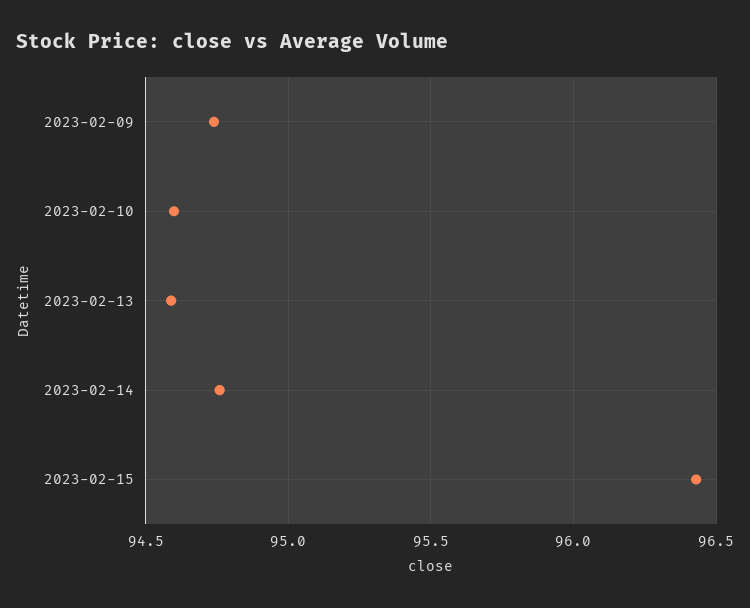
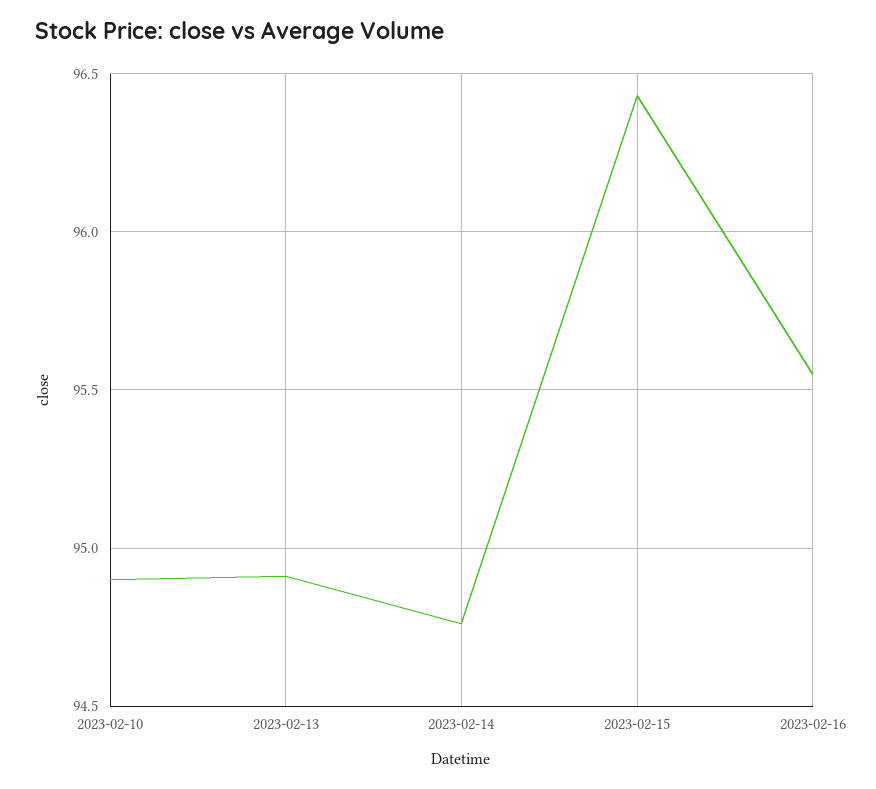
2023-02-09: 94.75 -> none
2023-02-10: 94.6 -> 94.9
2023-02-13: 94.6 -> 94.9
2023-02-16: none -> 95.55

